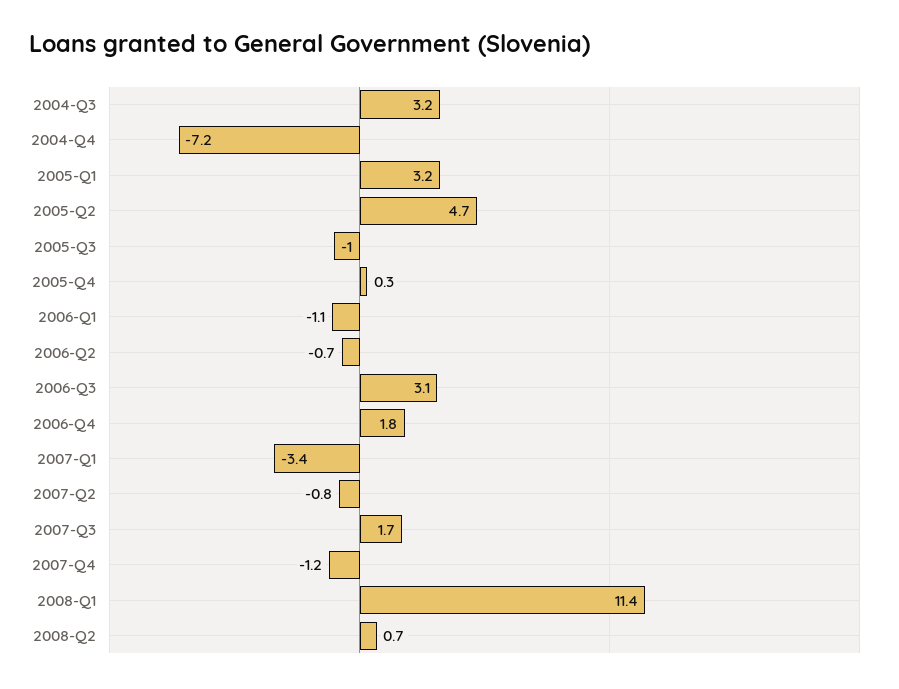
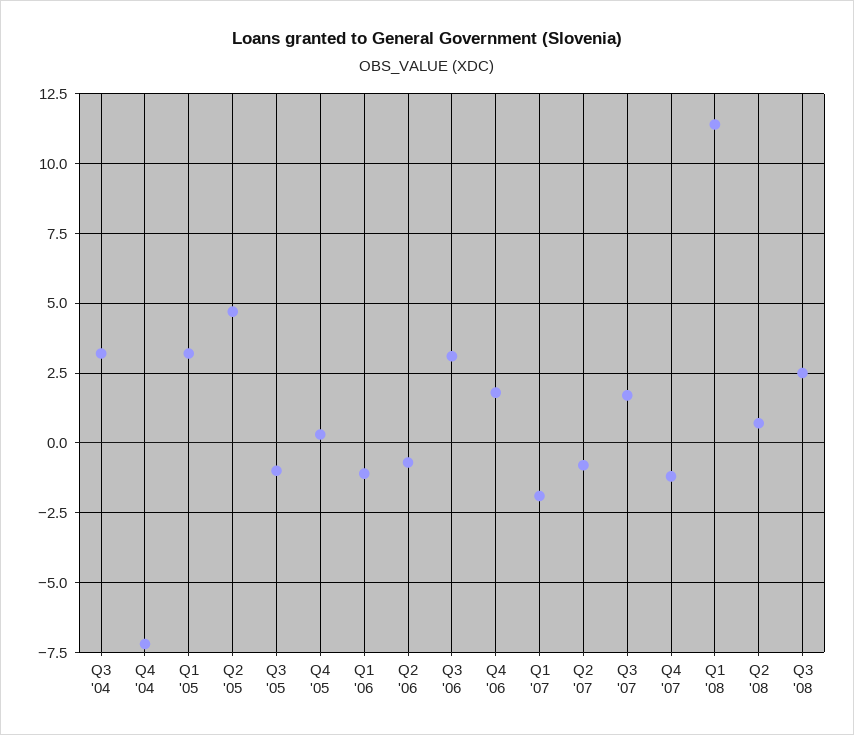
2007-Q1: -3.4 -> -2
Q3 '08: none -> 2.5

